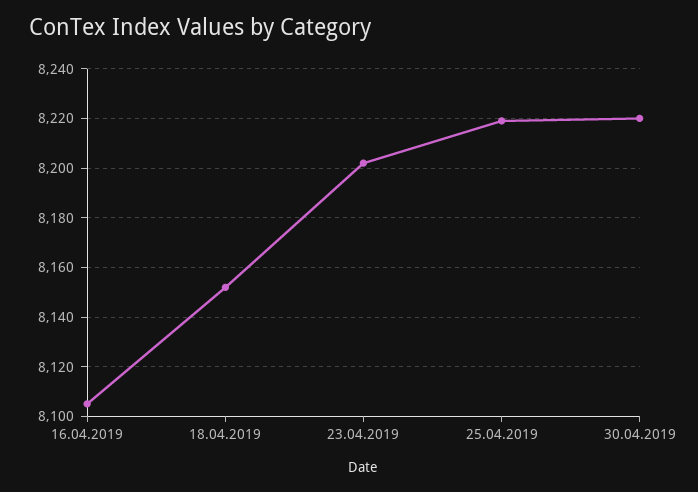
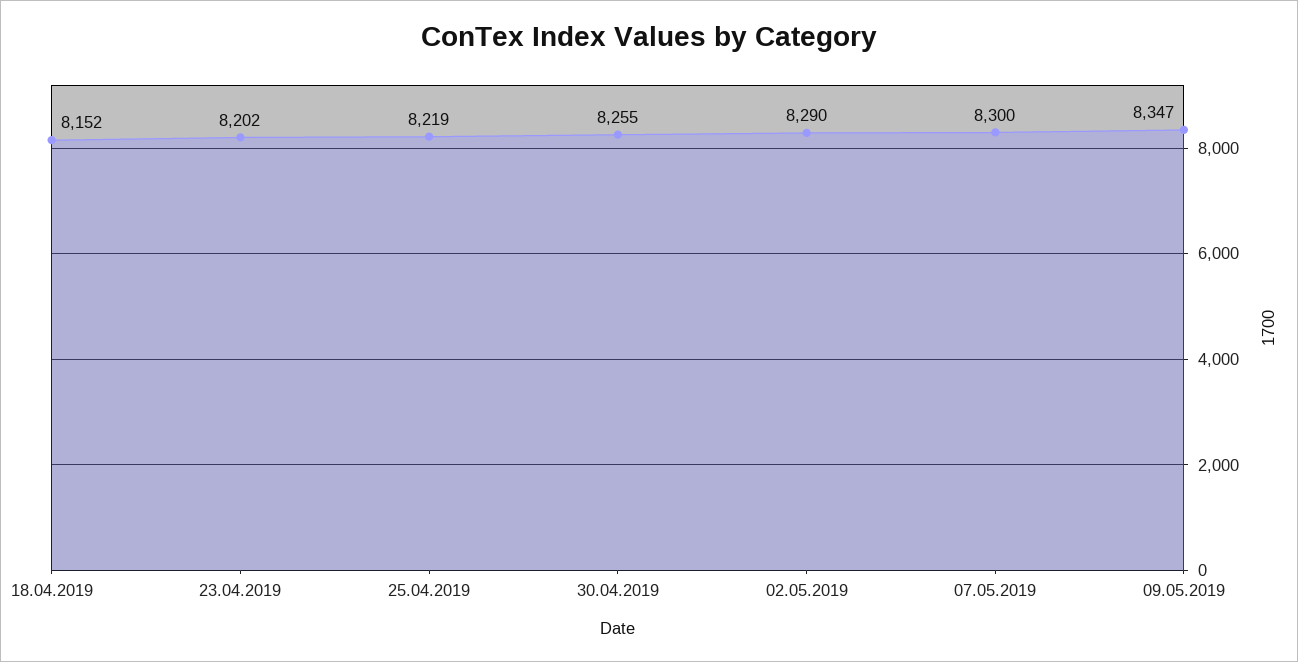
16.04.2019: 8105 -> none
30.04.2019: 8220 -> 8255
02.05.2019: none -> 8290
07.05.2019: none -> 8300
09.05.2019: none -> 8347

